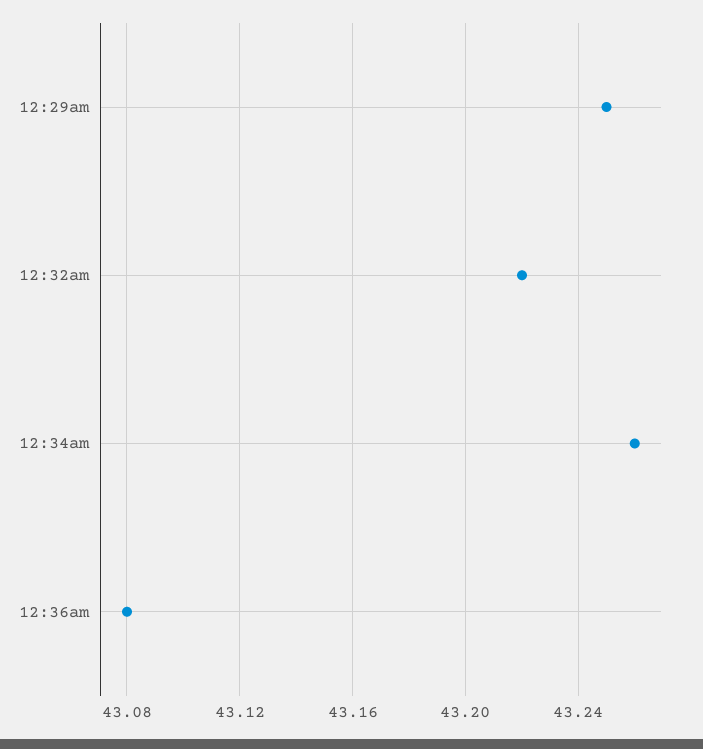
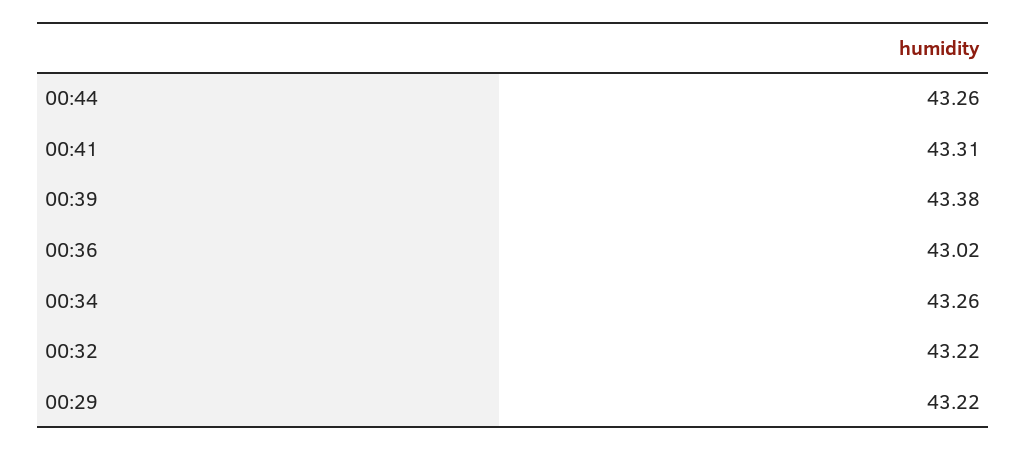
12:29am: 43.25 -> 43.22
12:36am: 43.08 -> 43.02
00:44: none -> 43.26
00:41: none -> 43.31
00:39: none -> 43.38

